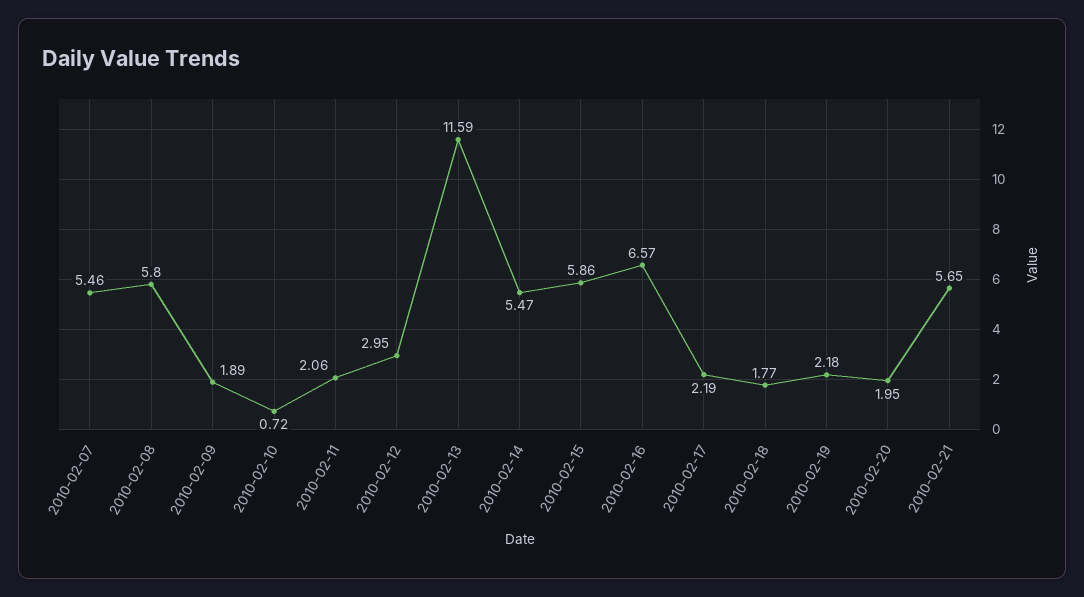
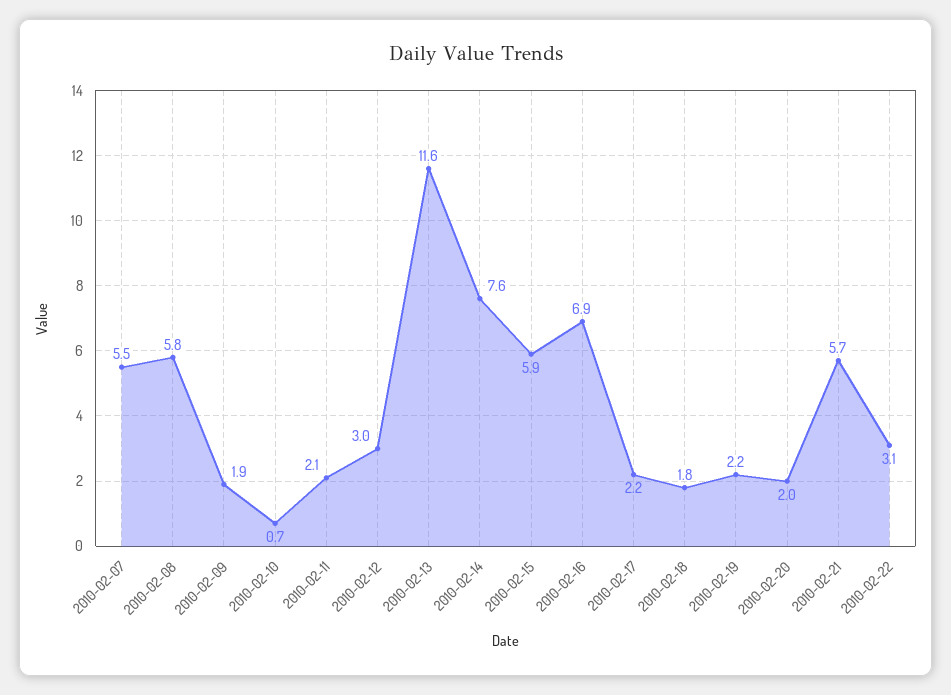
2010-02-14: 5.47 -> 7.6
2010-02-16: 6.57 -> 6.9
2010-02-22: none -> 3.1

